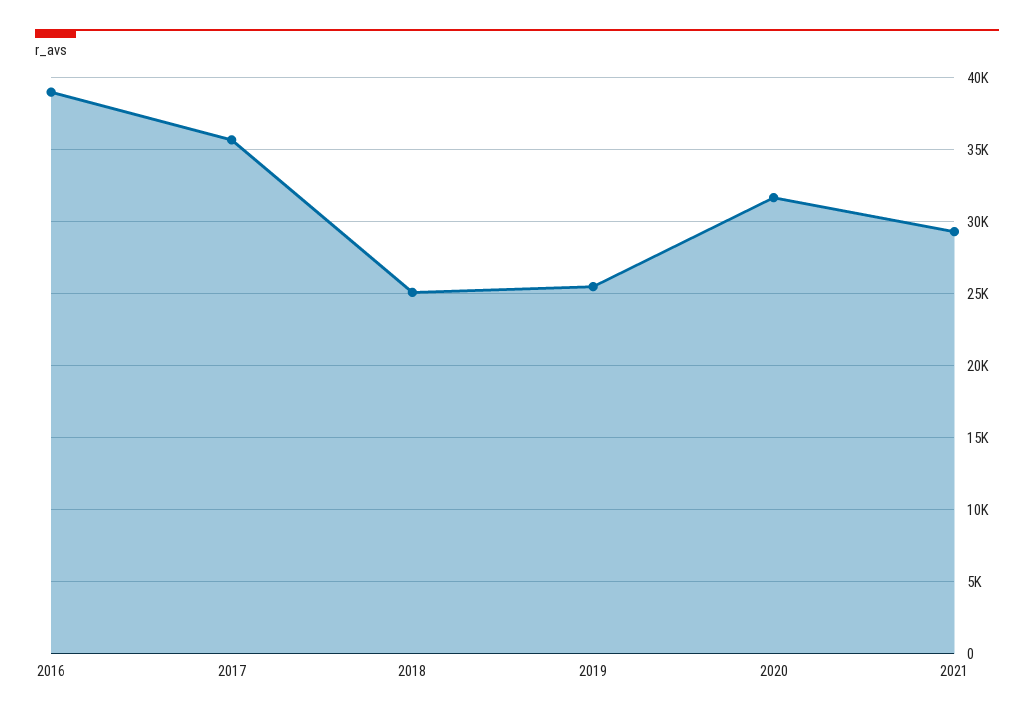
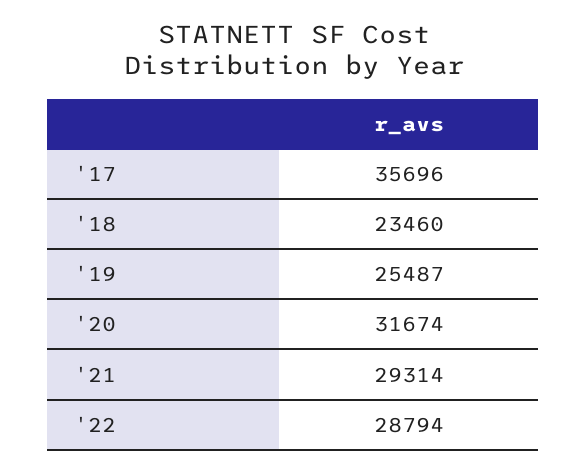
2016: 39000 -> none
2018: 25000 -> 23460
'22: none -> 28794

